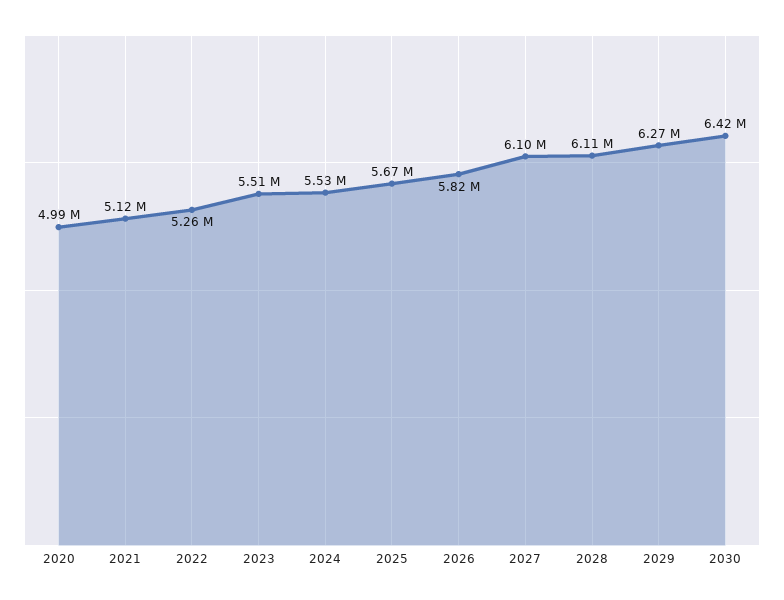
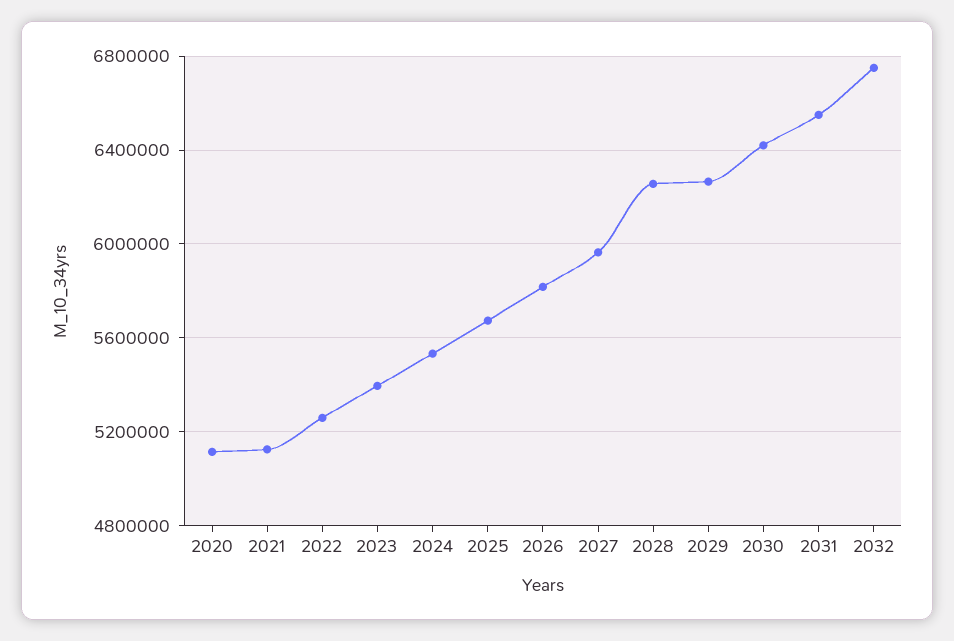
2020: 4990000 -> 5100000
2023: 5510000 -> 5400000
2027: 6100000 -> 5950000
2028: 6110000 -> 6250000
2031: none -> 6550000
2032: none -> 6750000

